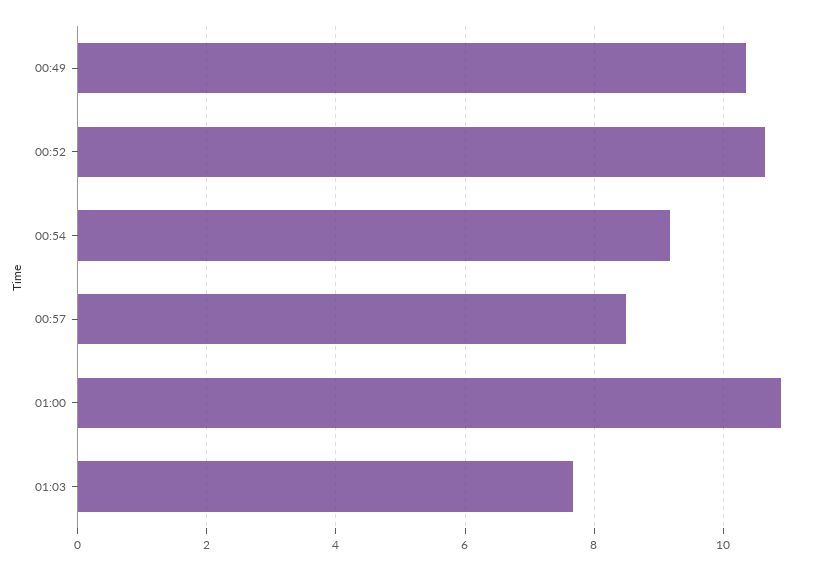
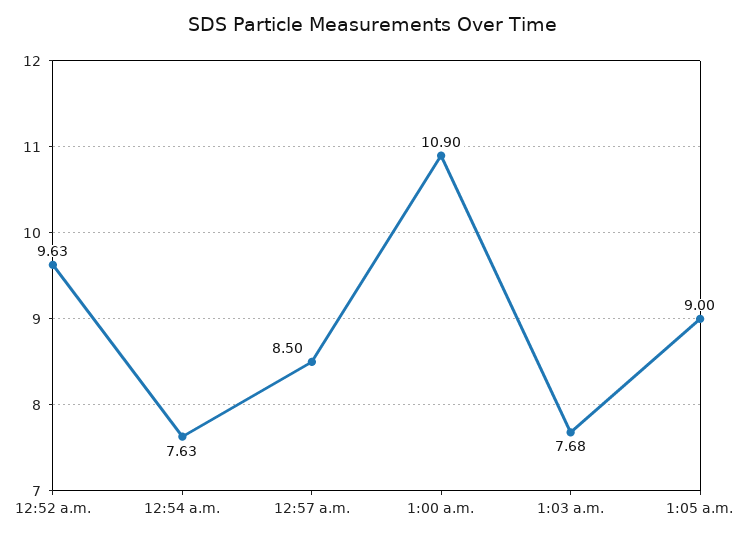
00:49: 10.4 -> none
00:52: 10.6 -> 9.63
00:54: 9.2 -> 7.63
1:05 a.m.: none -> 9

